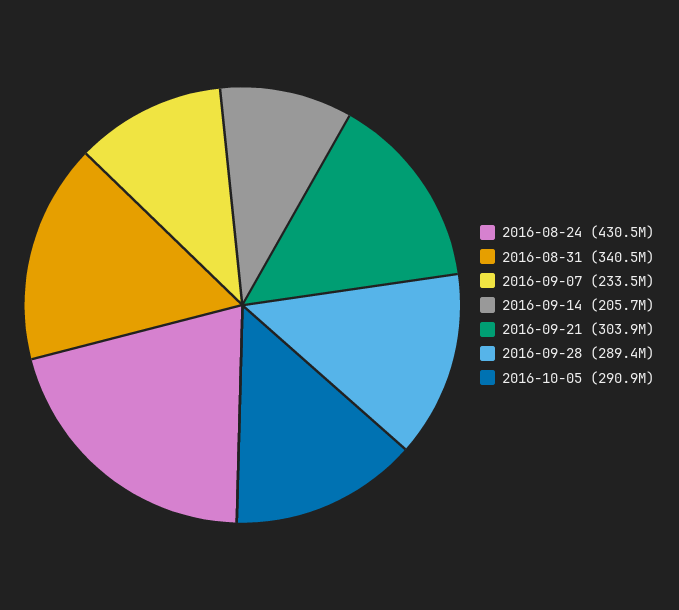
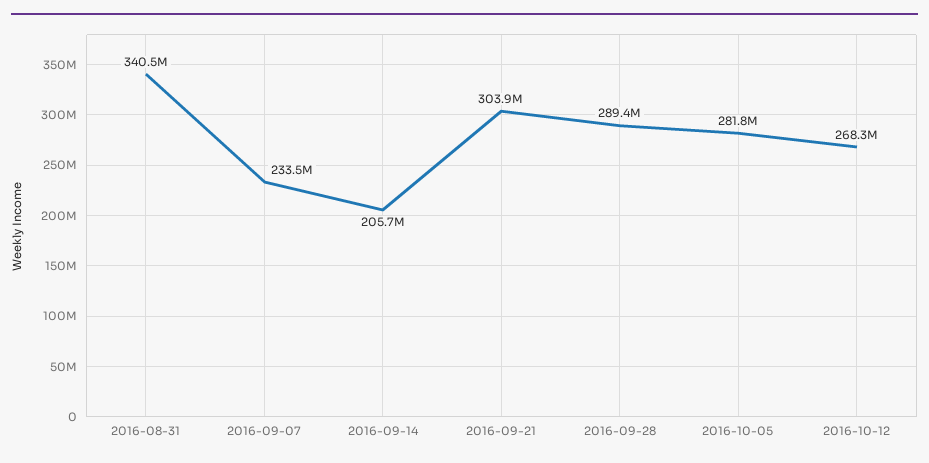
2016-08-24: 430500000 -> none
2016-10-05: 290900000 -> 281800000
2016-10-12: none -> 268300000

